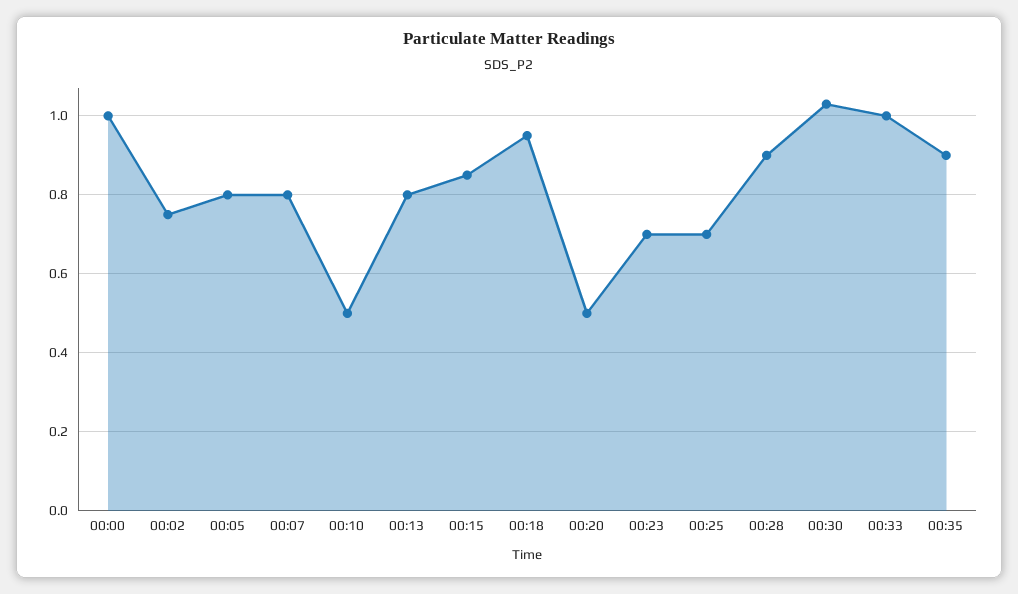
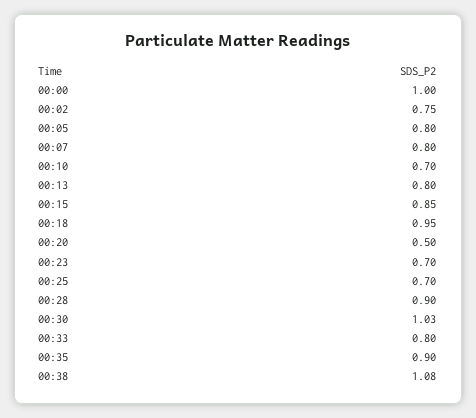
00:10: 0.5 -> 0.7
00:33: 1 -> 0.8
00:38: none -> 1.08

